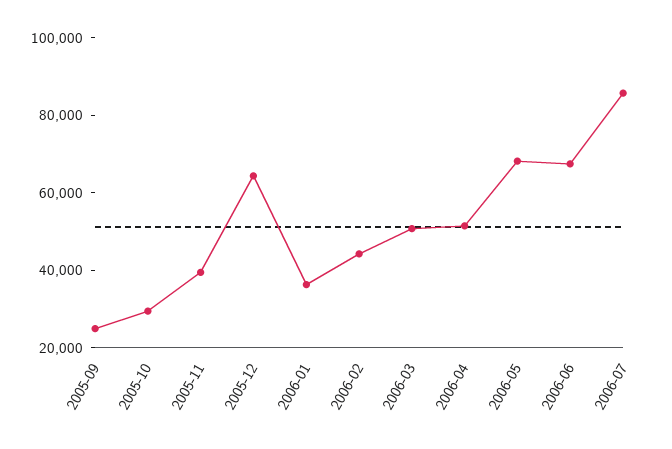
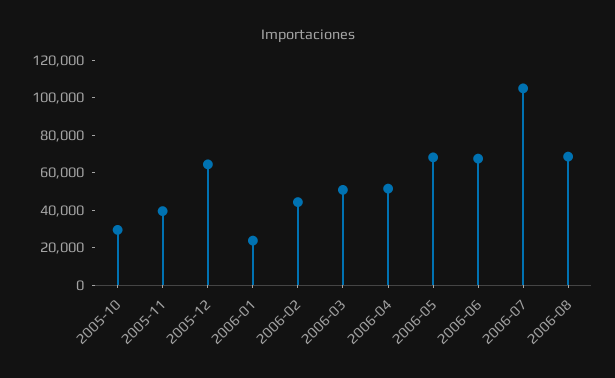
2005-09: 25000 -> none
2006-01: 35000 -> 25000
2006-07: 85000 -> 105000
2006-08: none -> 70000

